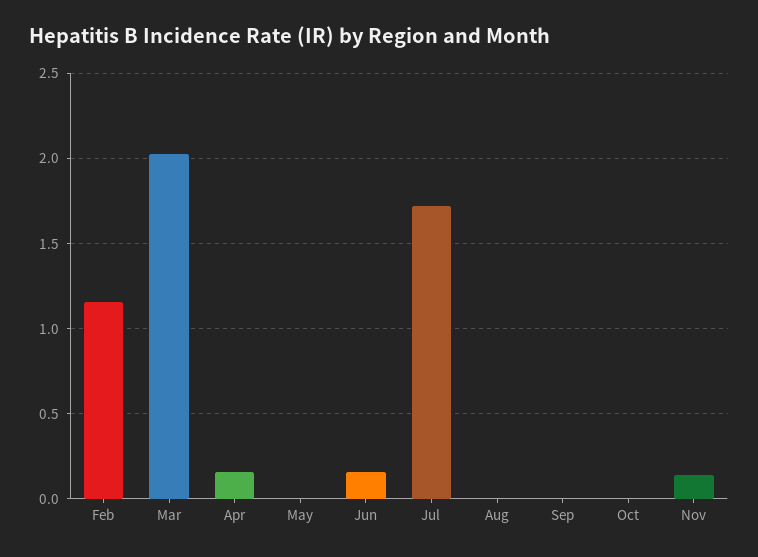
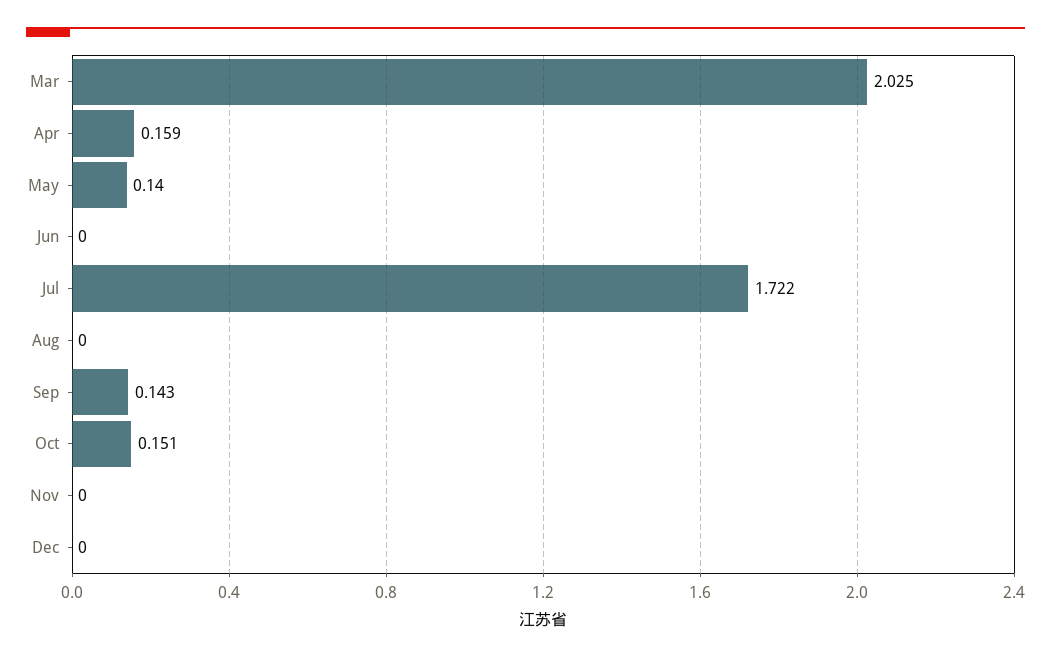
Feb: 1.15 -> none
May: 0 -> 0.14
Jun: 0.15 -> 0
Sep: 0 -> 0.143
Oct: 0 -> 0.151
Nov: 0.15 -> 0
Dec: none -> 0

